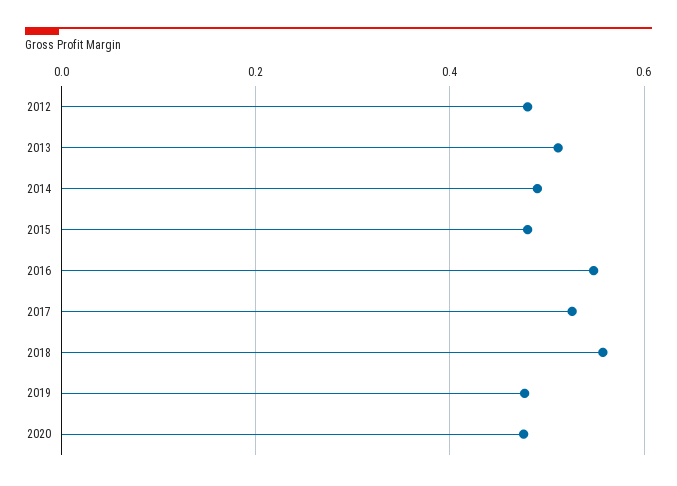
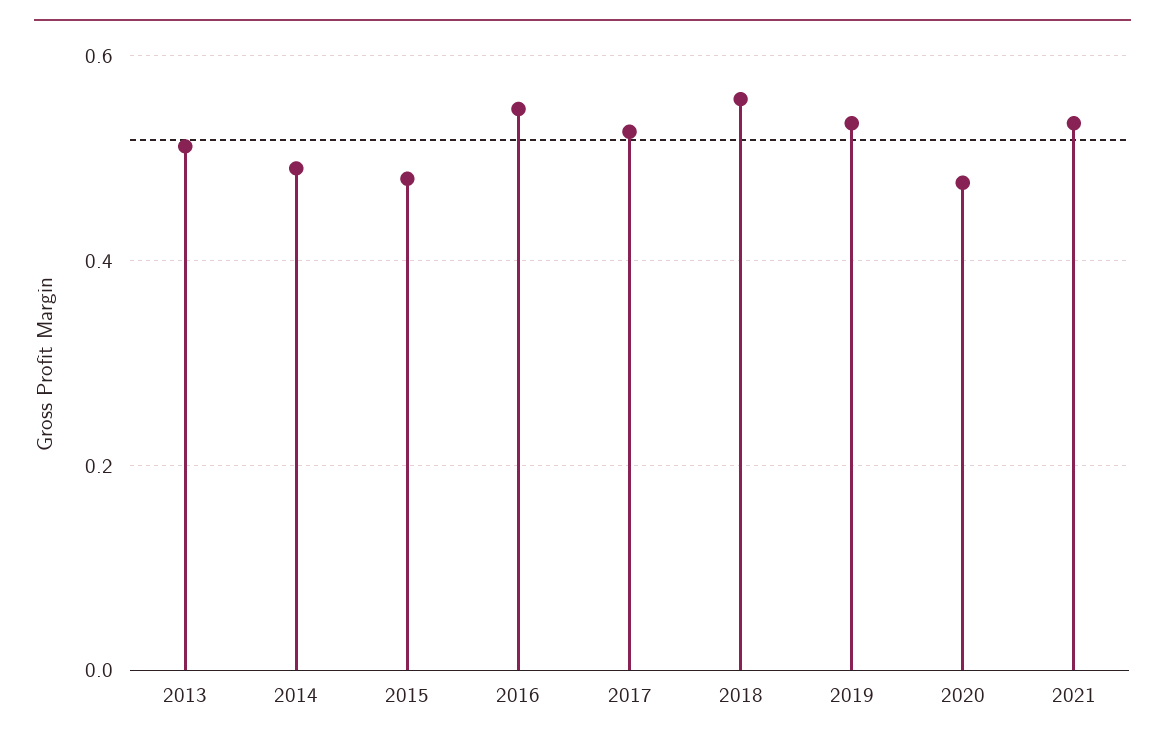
2012: 0.48 -> none
2019: 0.48 -> 0.54
2021: none -> 0.54

